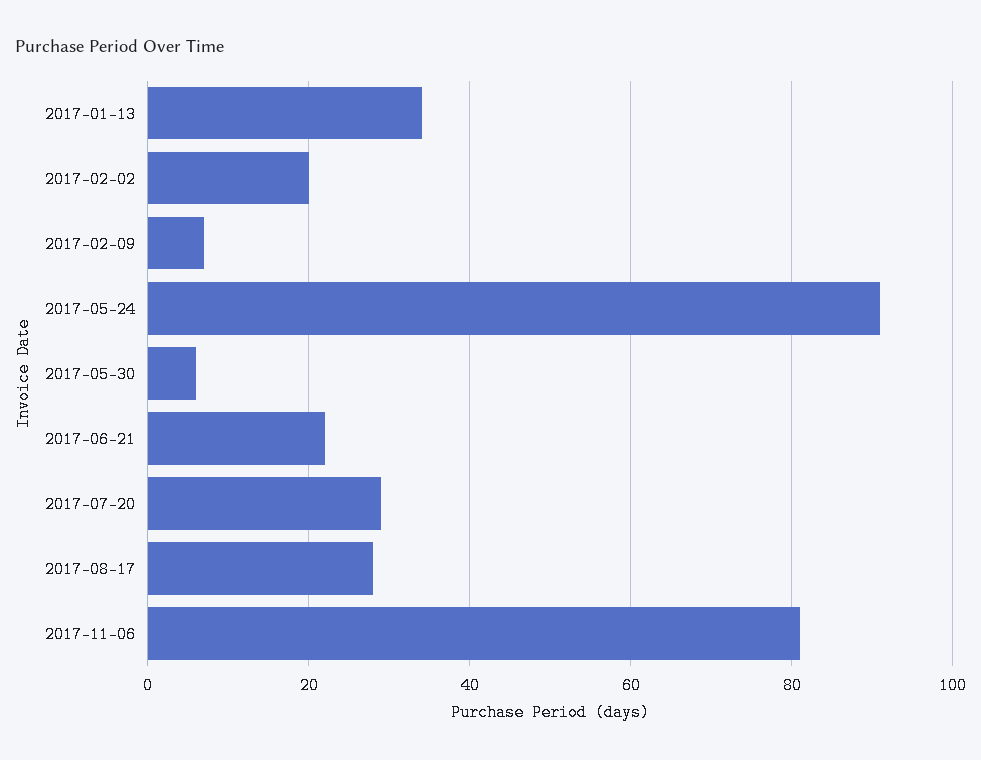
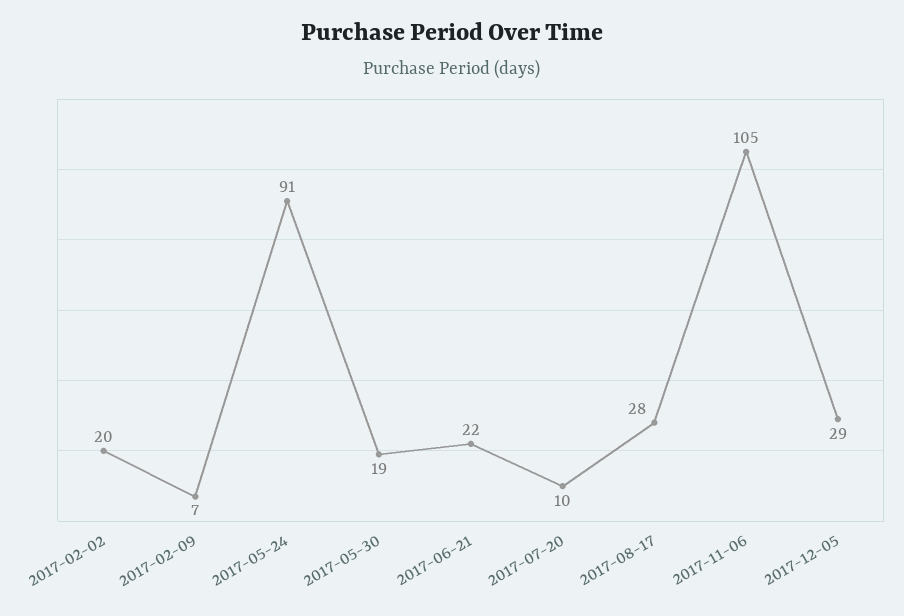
2017-01-13: 35 -> none
2017-05-30: 5 -> 19
2017-07-20: 30 -> 10
2017-11-06: 80 -> 105
2017-12-05: none -> 29

